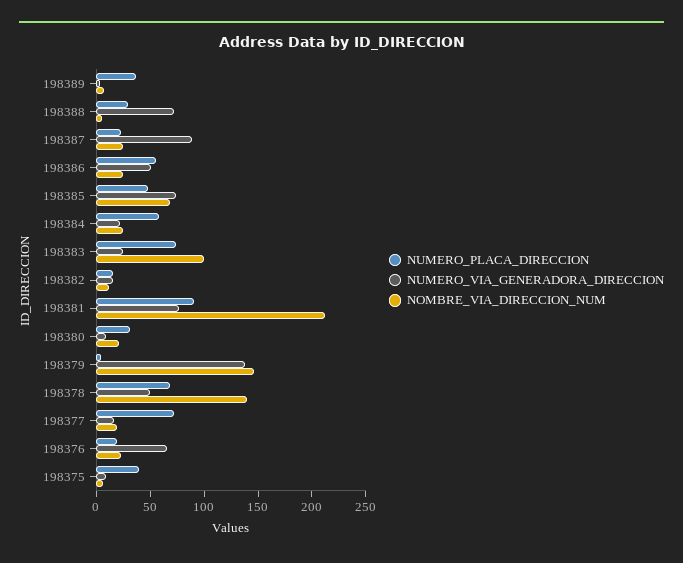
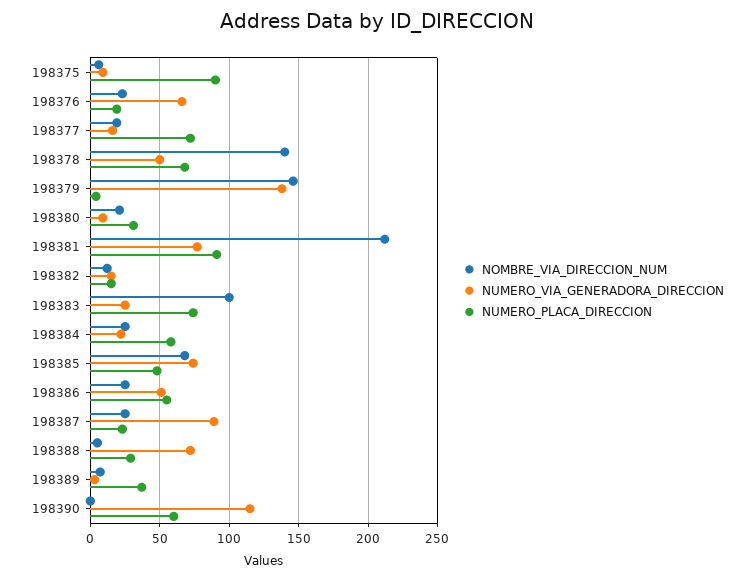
NUMERO_PLACA_DIRECCION, 198375: 40 -> 90
NOMBRE_VIA_DIRECCION_NUM, 198390: none -> 0
NUMERO_VIA_GENERADORA_DIRECCION, 198390: none -> 115
NUMERO_PLACA_DIRECCION, 198390: none -> 60

